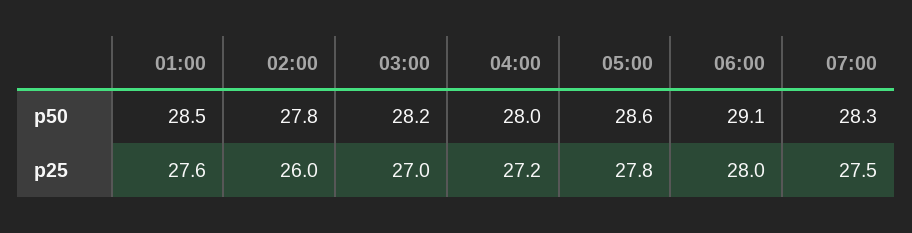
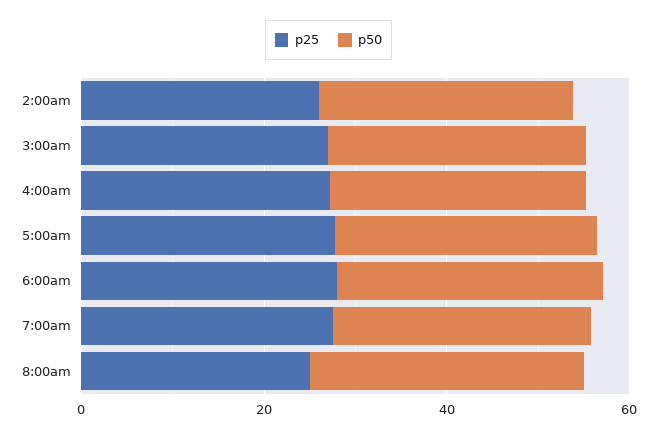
p50, 01:00: 28.5 -> none
p25, 01:00: 27.6 -> none
p25, 8:00am: none -> 25
p50, 8:00am: none -> 30

